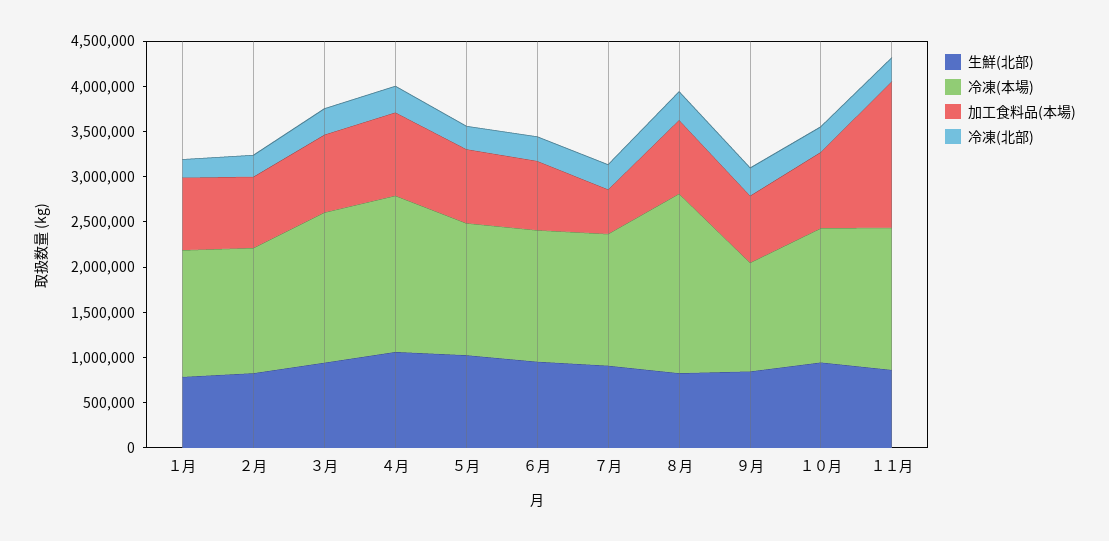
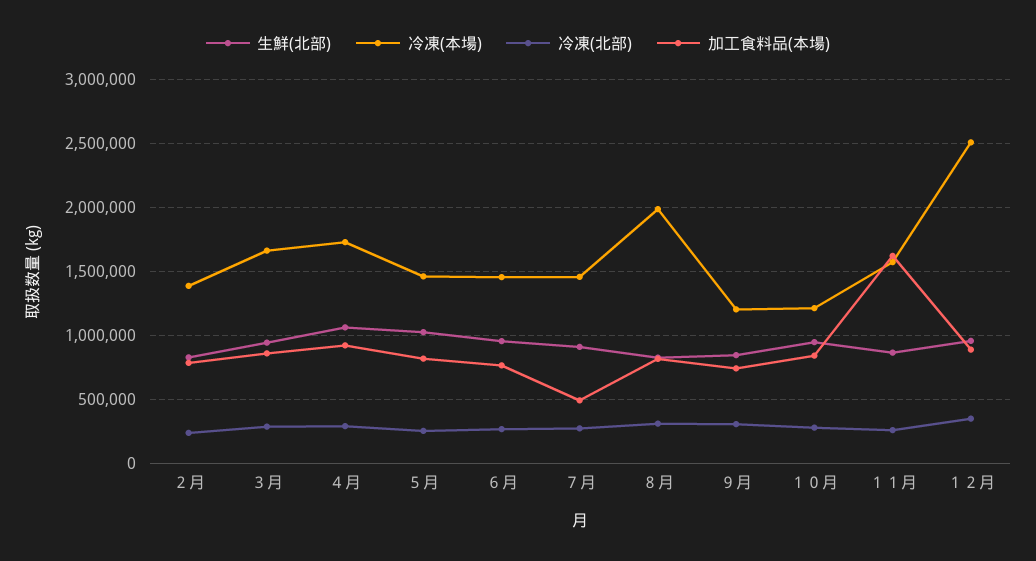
生鮮(北部), １月: 800000 -> none
冷凍(本場), １月: 1400000 -> none
加工食料品(本場), １月: 800000 -> none
冷凍(北部), １月: 200000 -> none
冷凍(本場), １０月: 1500000 -> 1200000
生鮮(北部), １２月: none -> 950000
冷凍(本場), １２月: none -> 2500000
冷凍(北部), １２月: none -> 350000
加工食料品(本場), １２月: none -> 900000

